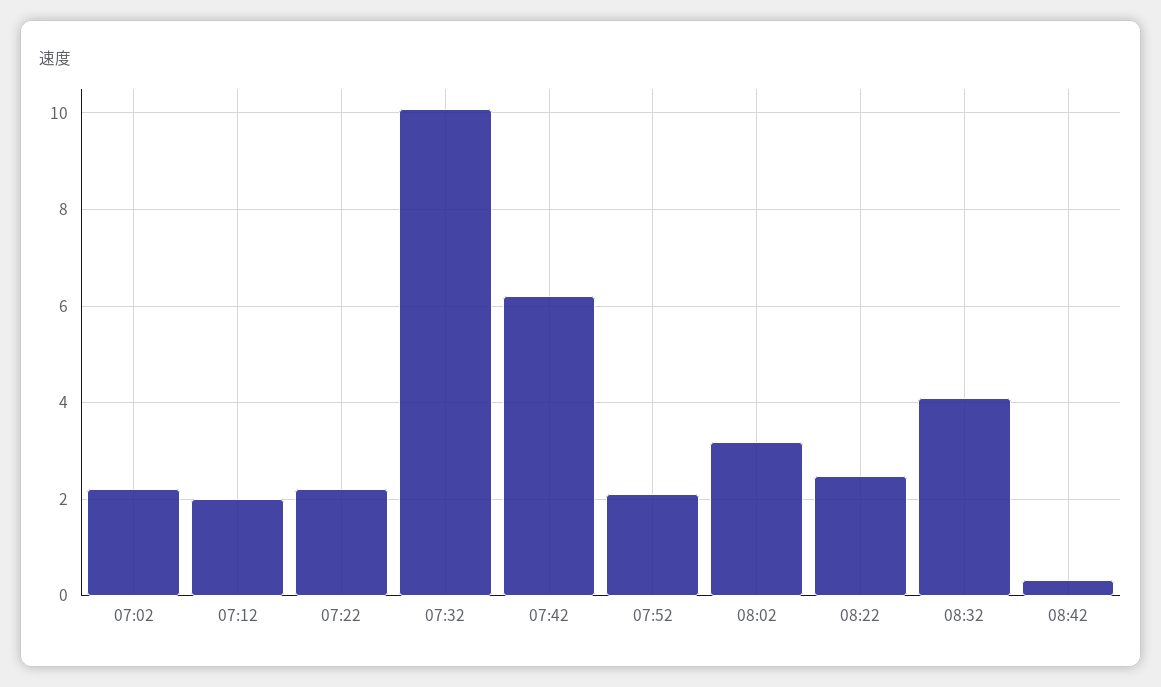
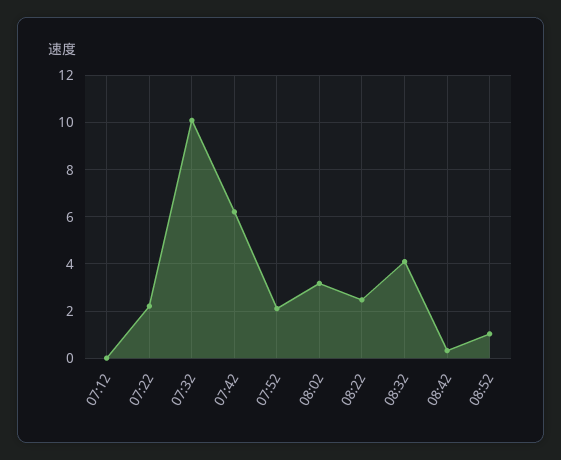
07:02: 2.2 -> none
07:12: 2 -> 0
08:52: none -> 1

